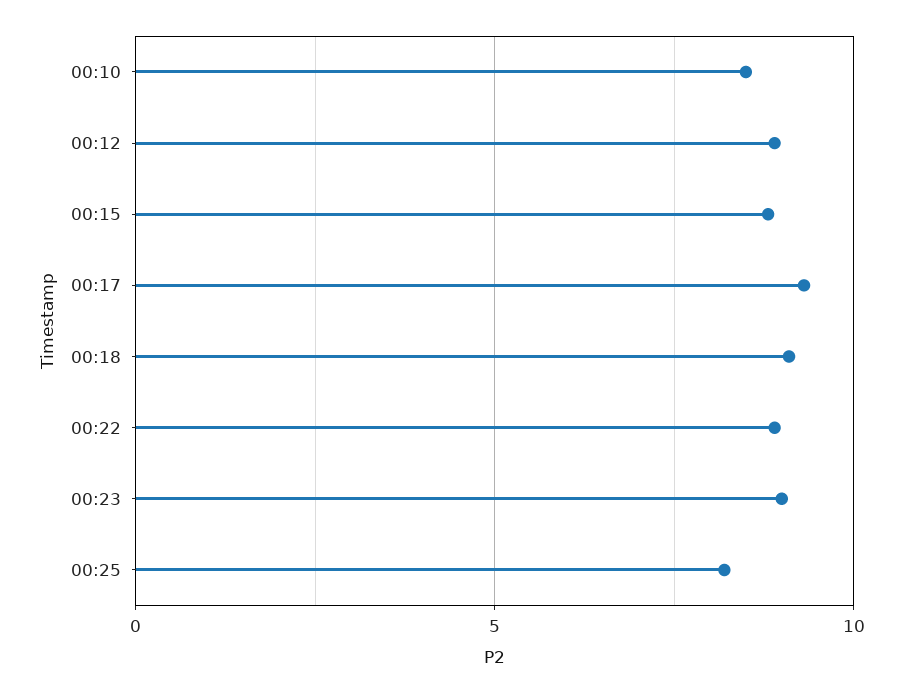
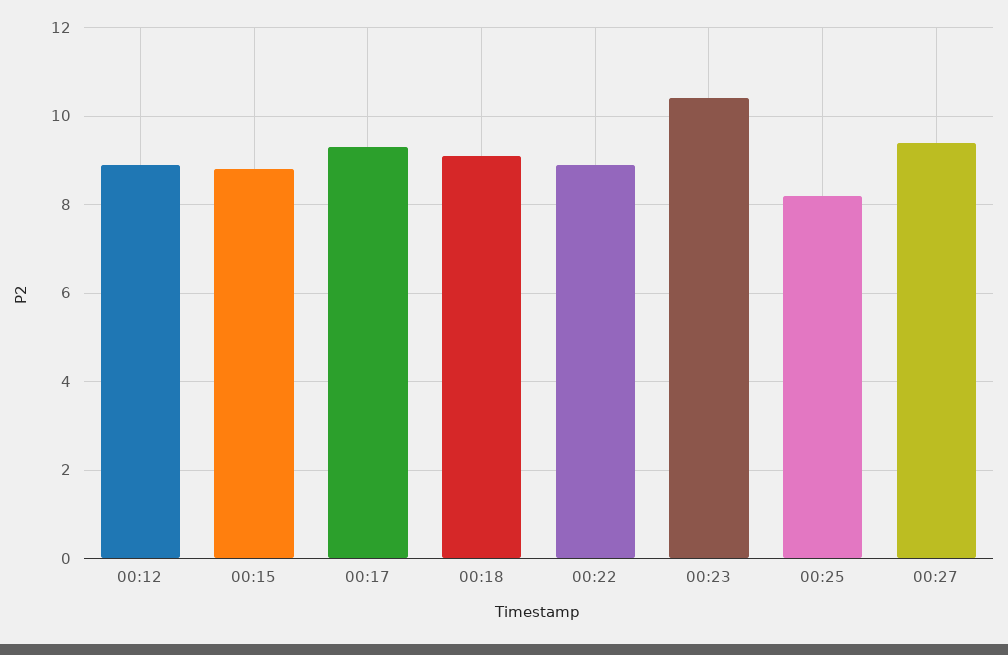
00:10: 8.5 -> none
00:23: 9 -> 10.4
00:27: none -> 9.4

